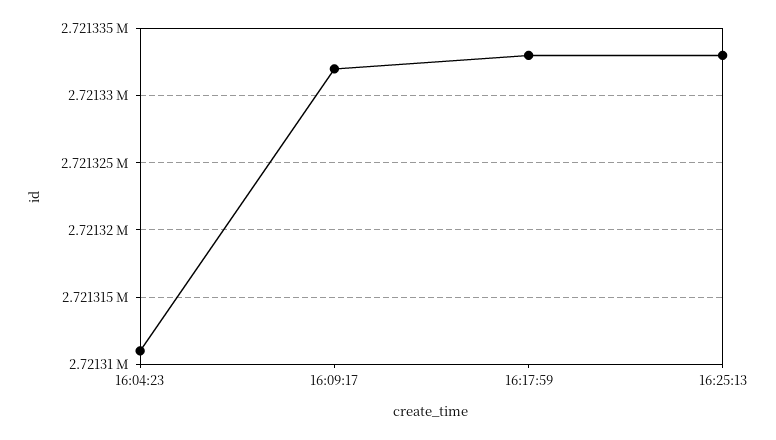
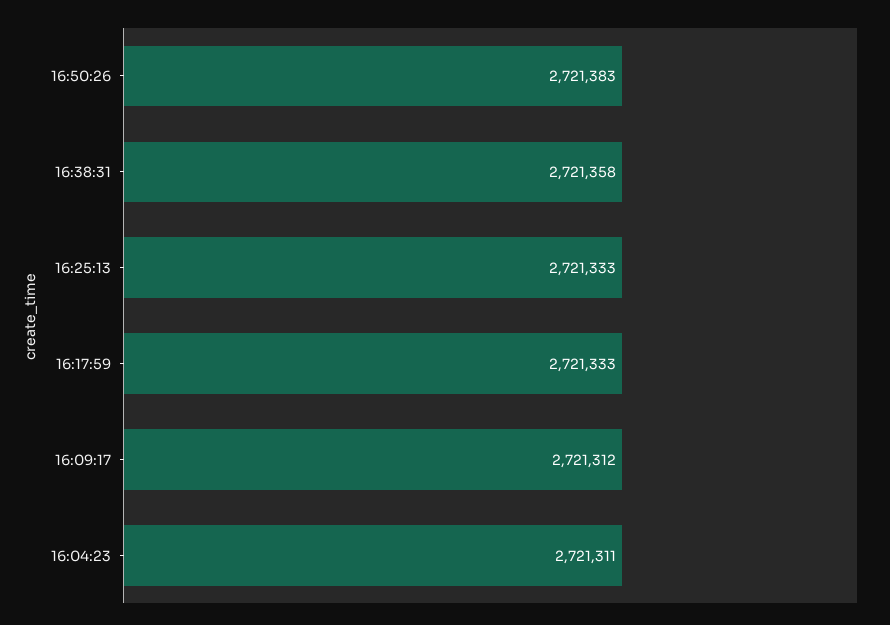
16:09:17: 2721332 -> 2721312
16:50:26: none -> 2721383
16:38:31: none -> 2721358

